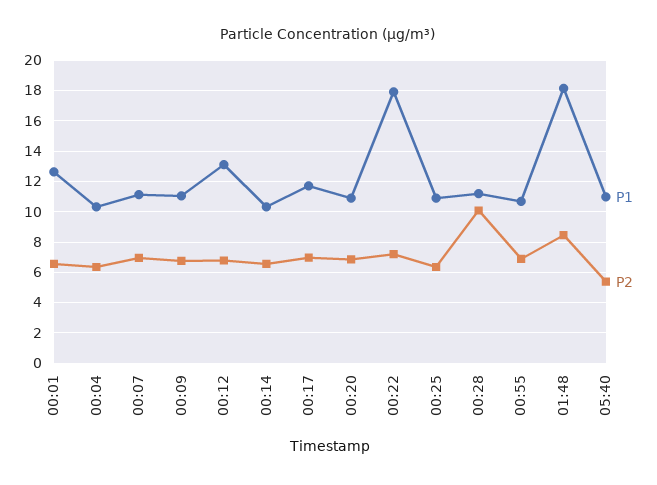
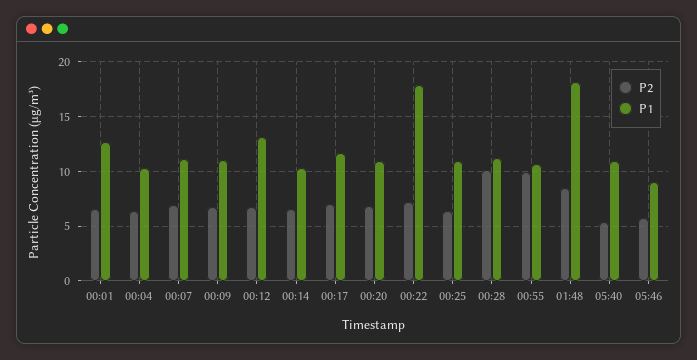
P2, 00:55: 7 -> 10
P2, 05:46: none -> 6
P1, 05:46: none -> 9

